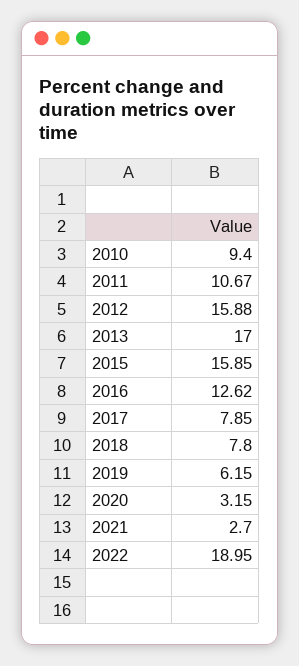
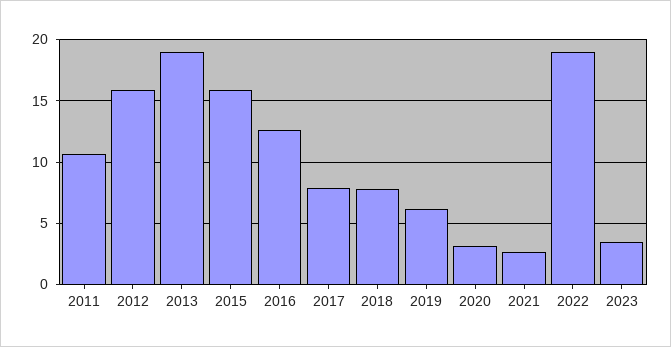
2010: 9.4 -> none
2013: 17 -> 19
2023: none -> 3.5

